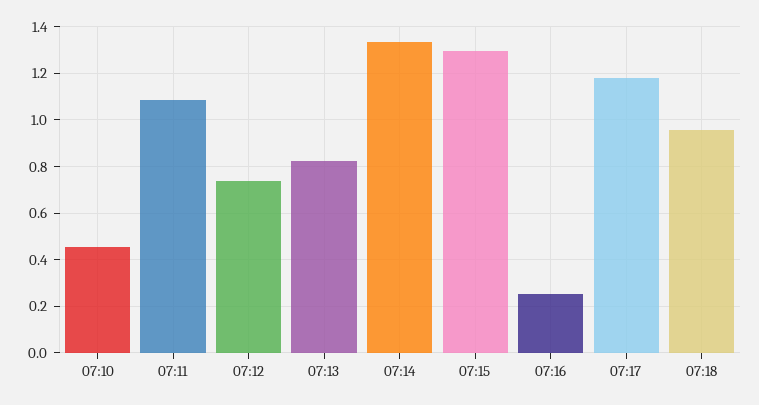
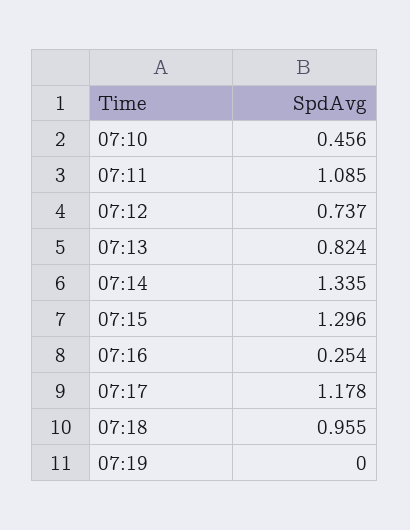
07:19: none -> 0

